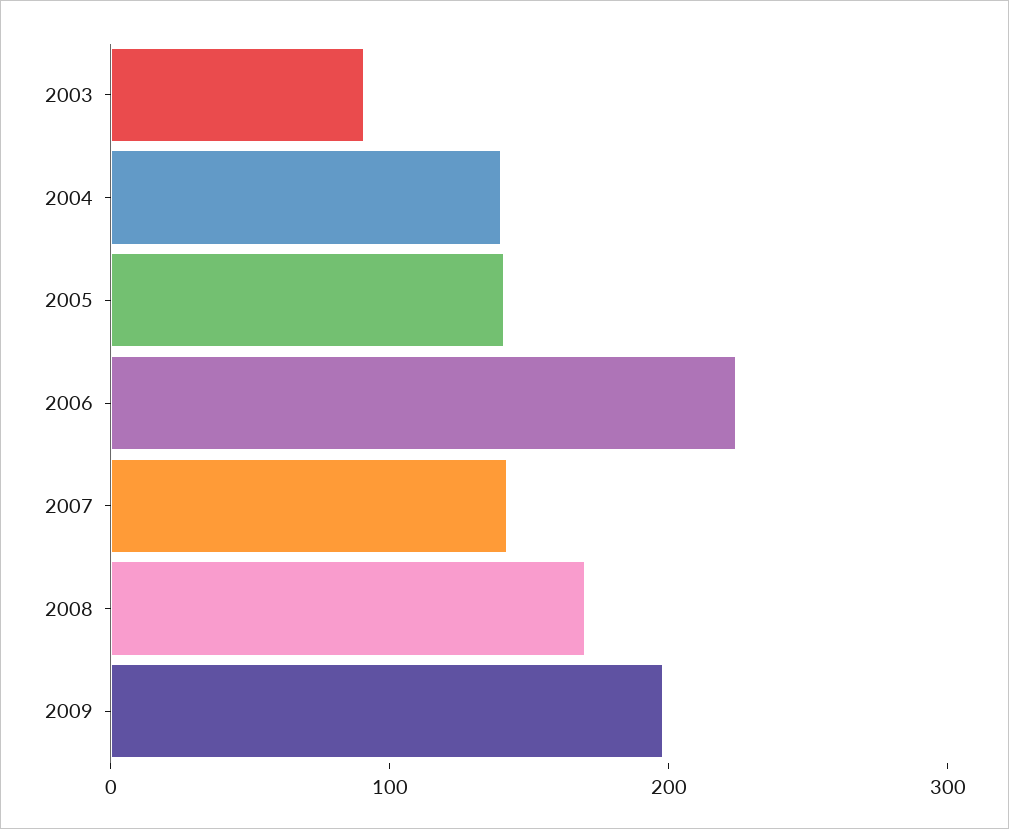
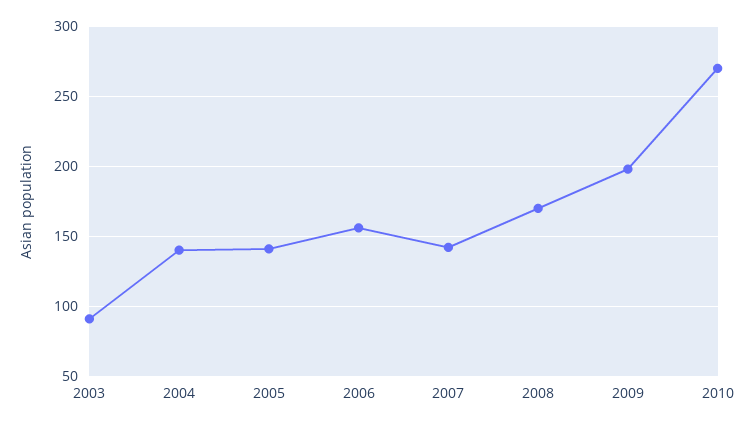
2006: 220 -> 155
2010: none -> 270

